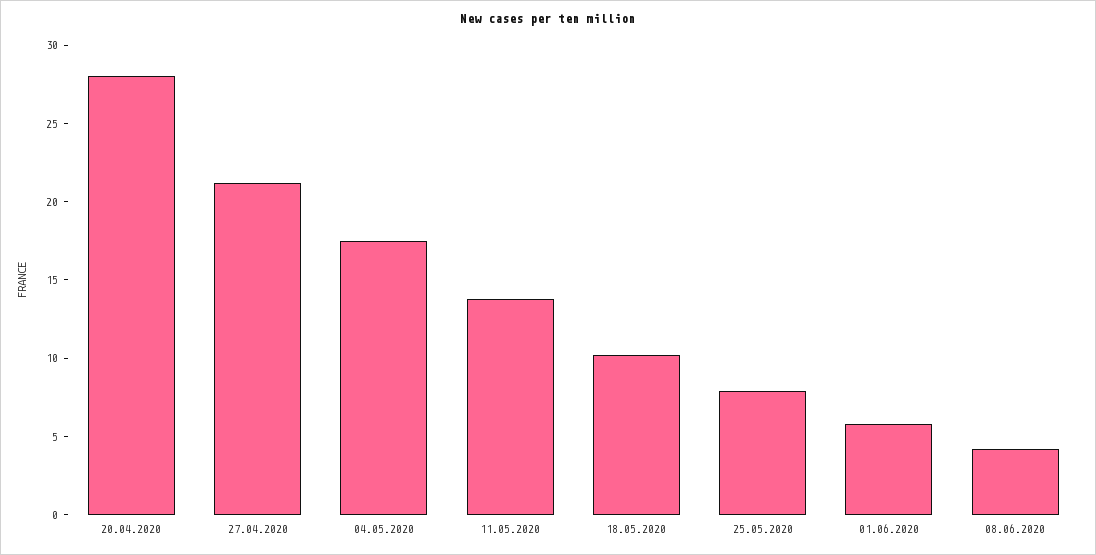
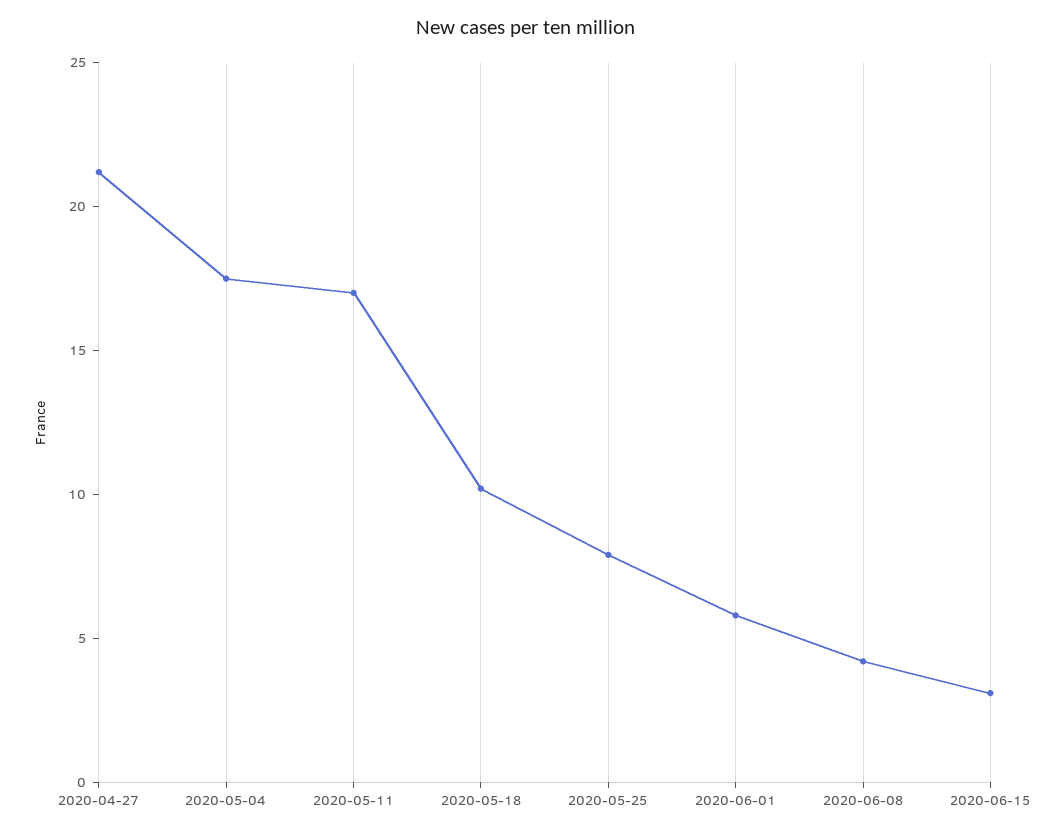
20.04.2020: 28 -> none
11.05.2020: 14 -> 17
2020-06-15: none -> 3

